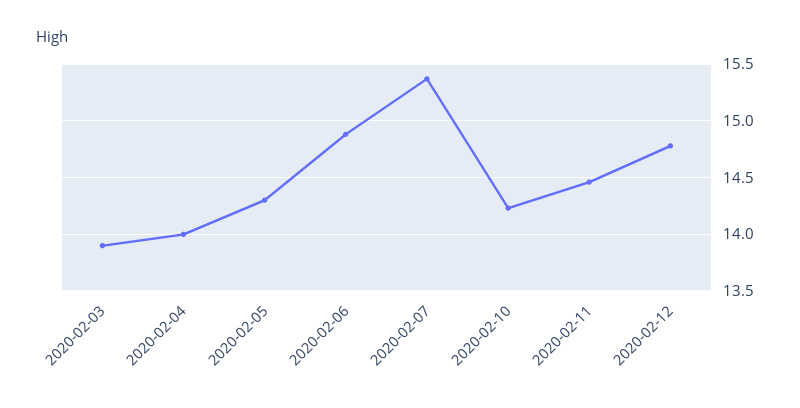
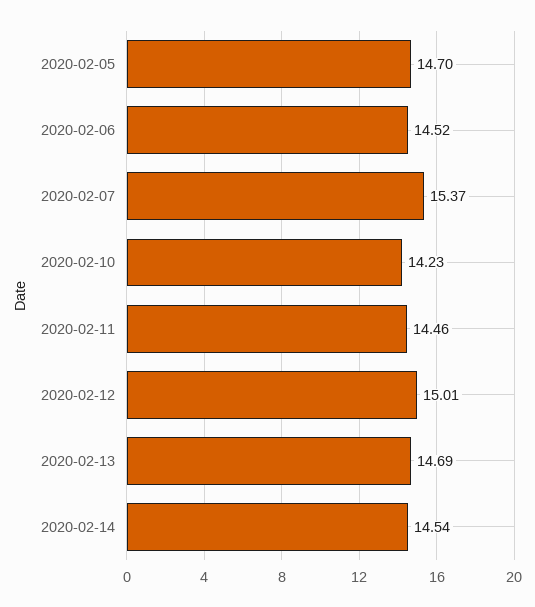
2020-02-03: 13.9 -> none
2020-02-04: 14 -> none
2020-02-05: 14.3 -> 14.7
2020-02-06: 14.9 -> 14.52
2020-02-12: 14.8 -> 15.01
2020-02-13: none -> 14.69
2020-02-14: none -> 14.54

